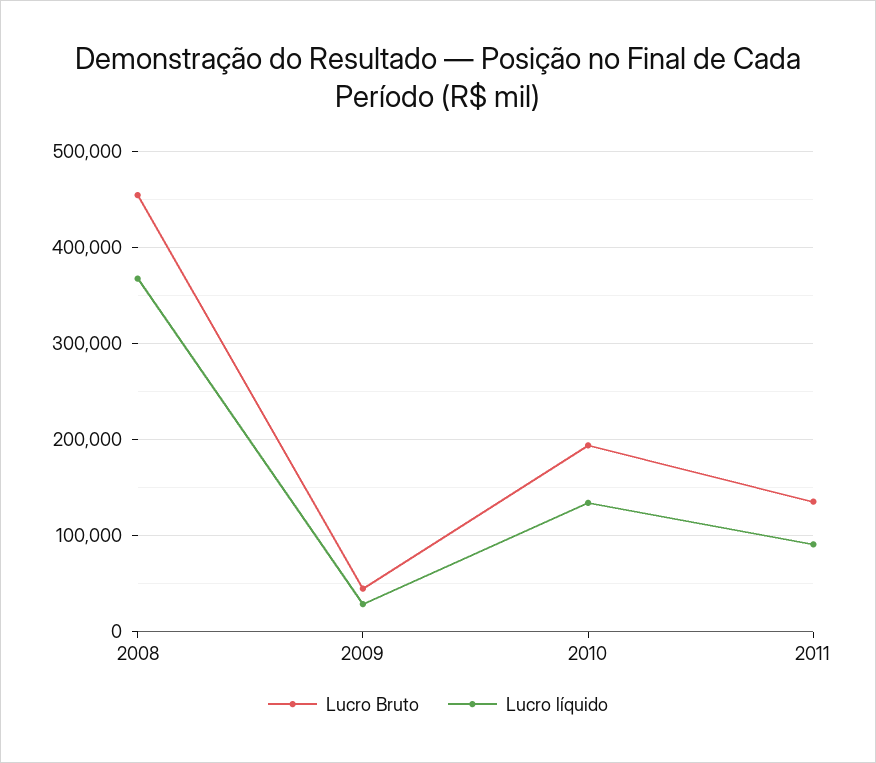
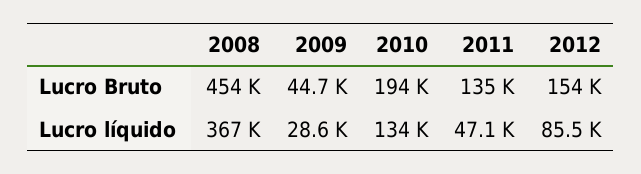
Lucro líquido, 2011: 90000 -> 47100
Lucro Bruto, 2012: none -> 154000
Lucro líquido, 2012: none -> 85500

